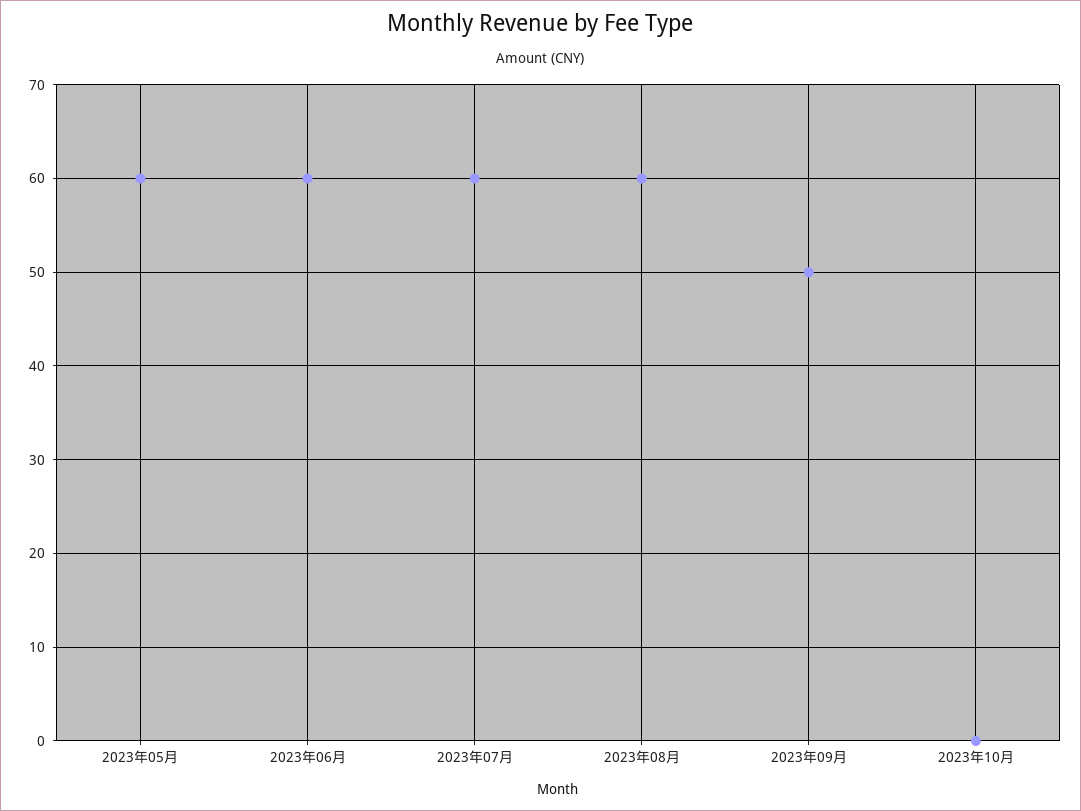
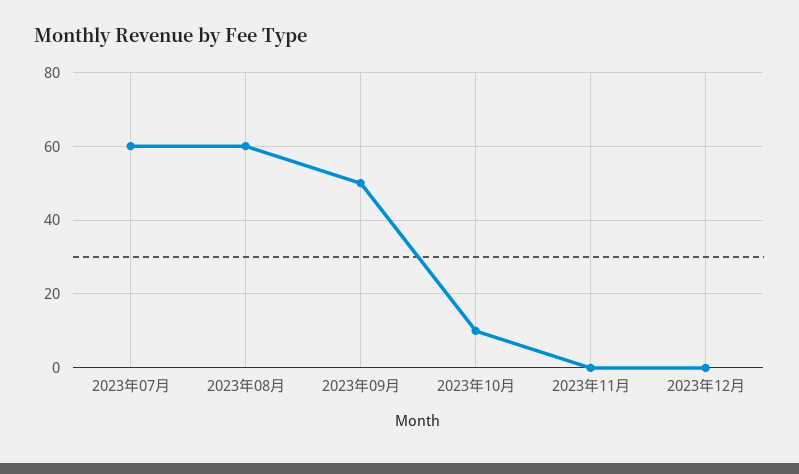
2023年05月: 60 -> none
2023年06月: 60 -> none
2023年10月: 0 -> 10
2023年11月: none -> 0
2023年12月: none -> 0

